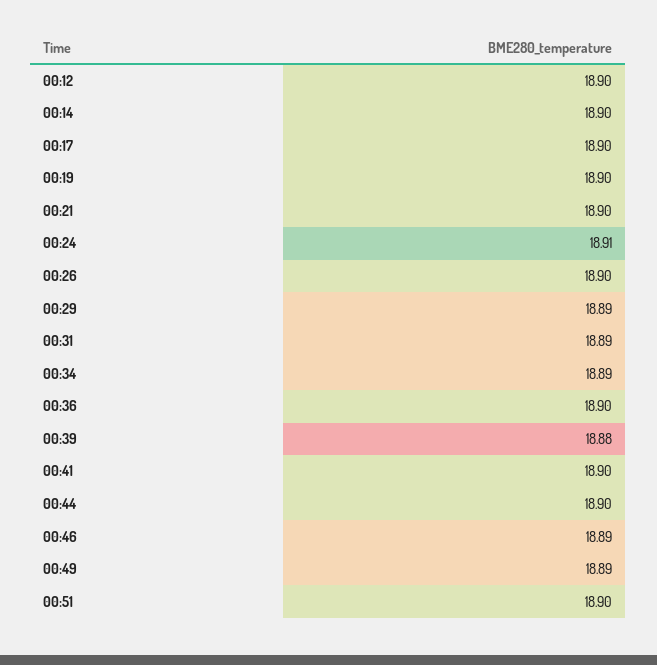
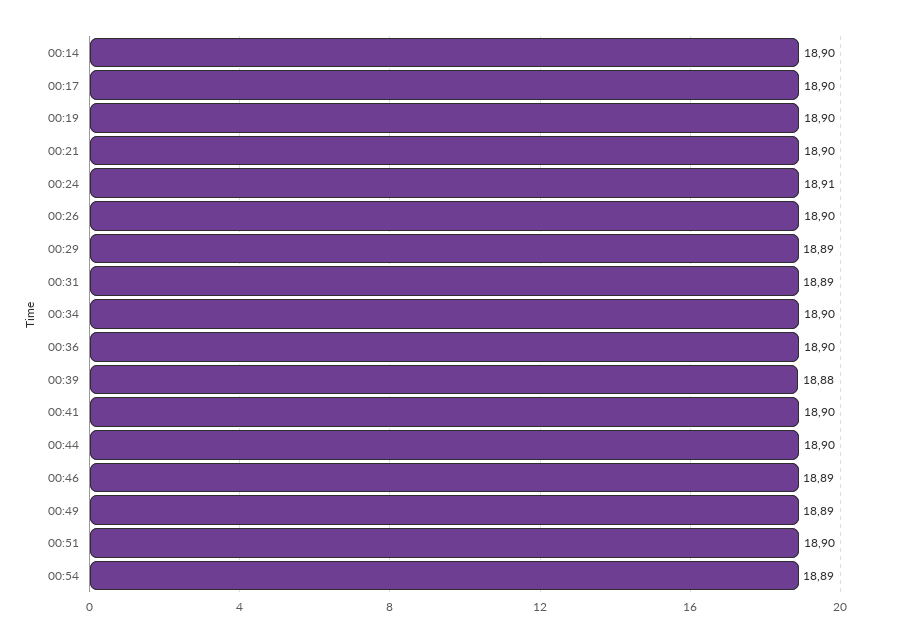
00:12: 18.9 -> none
00:34: 18.89 -> 18.9
00:54: none -> 18.89

